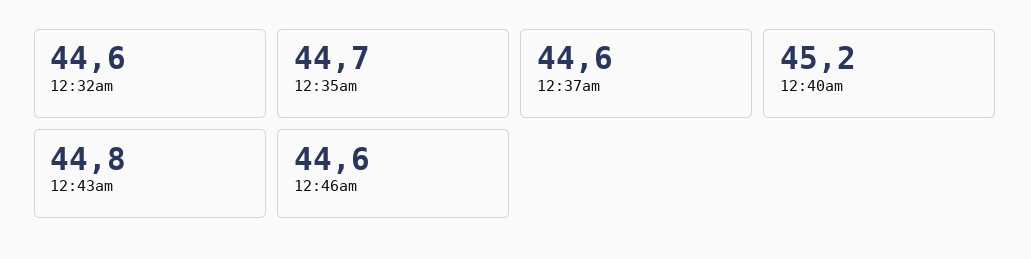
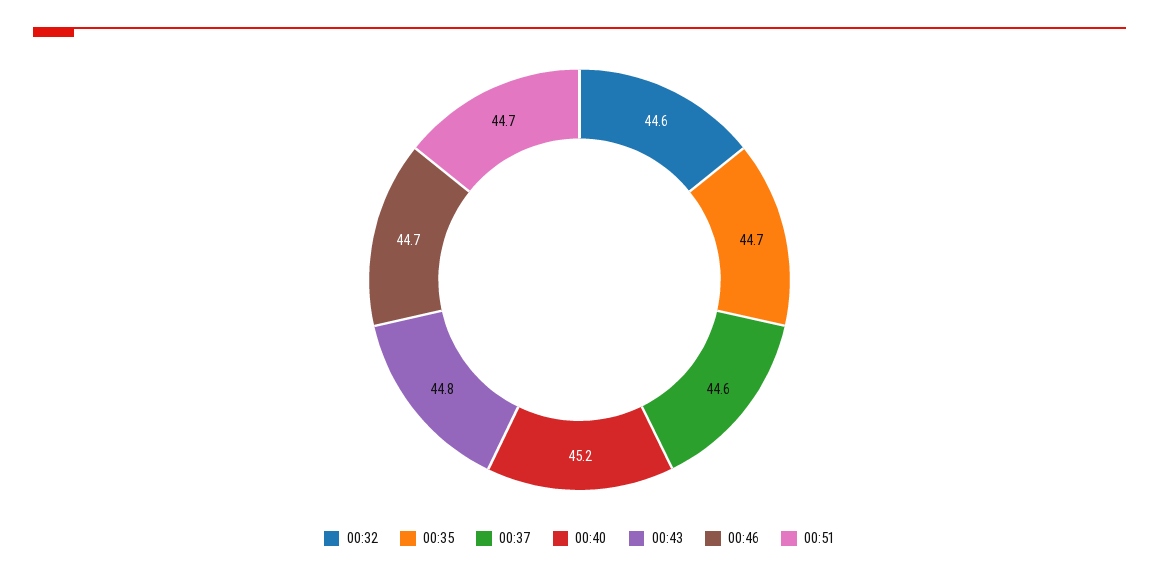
12:46am: 44.6 -> 44.7
00:51: none -> 44.7

